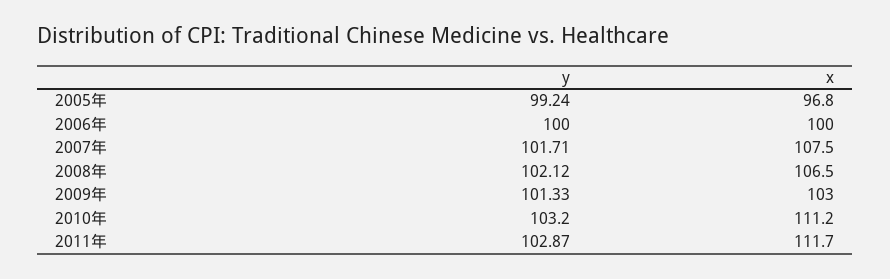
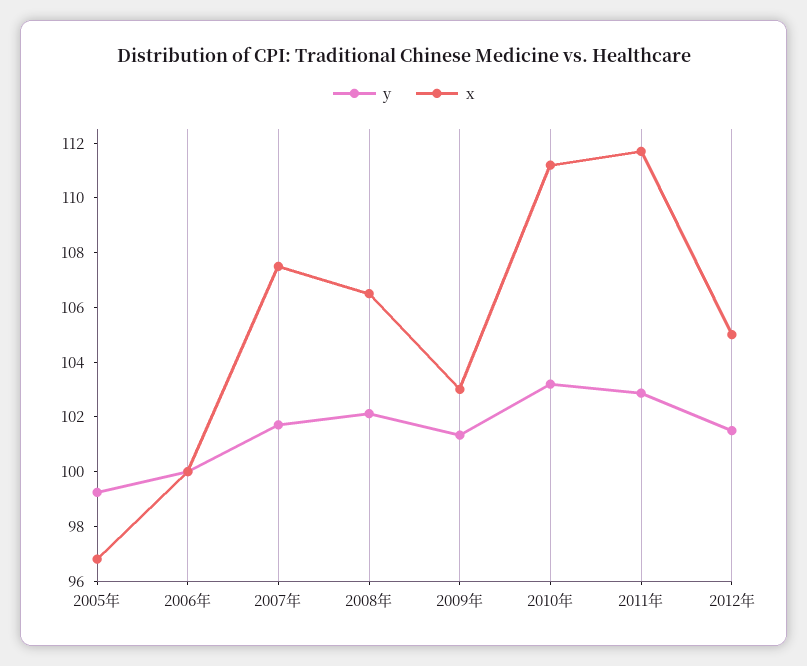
y, 2012年: none -> 101.5
x, 2012年: none -> 105

